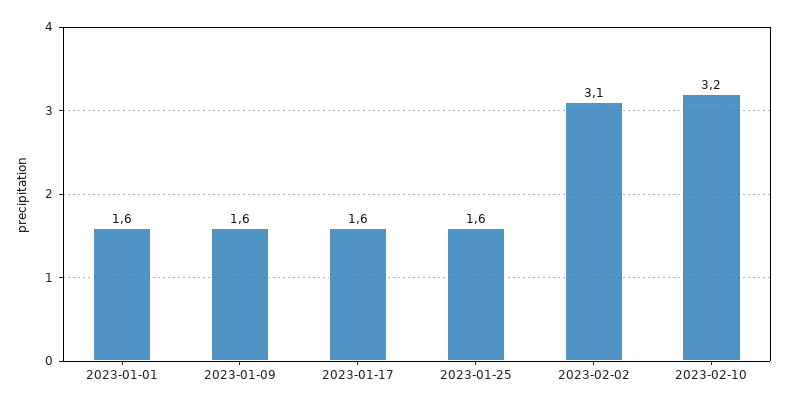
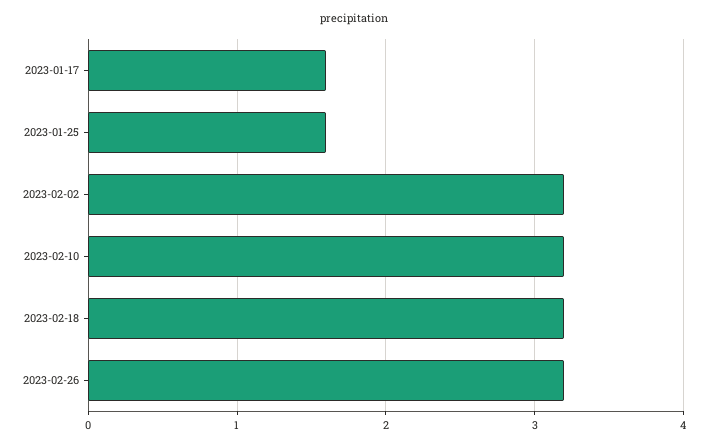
2023-01-01: 1.6 -> none
2023-01-09: 1.6 -> none
2023-02-02: 3.1 -> 3.2
2023-02-18: none -> 3.2
2023-02-26: none -> 3.2

